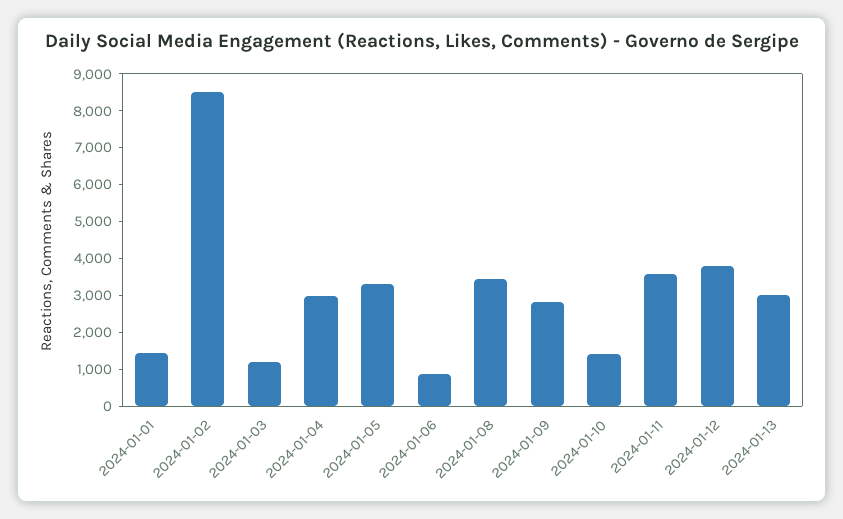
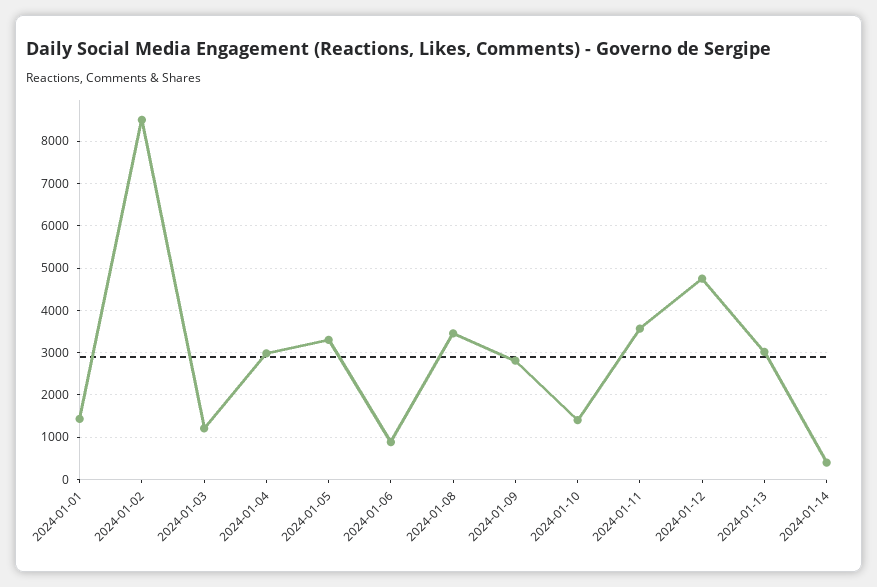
2024-01-12: 3750 -> 4800
2024-01-14: none -> 400

